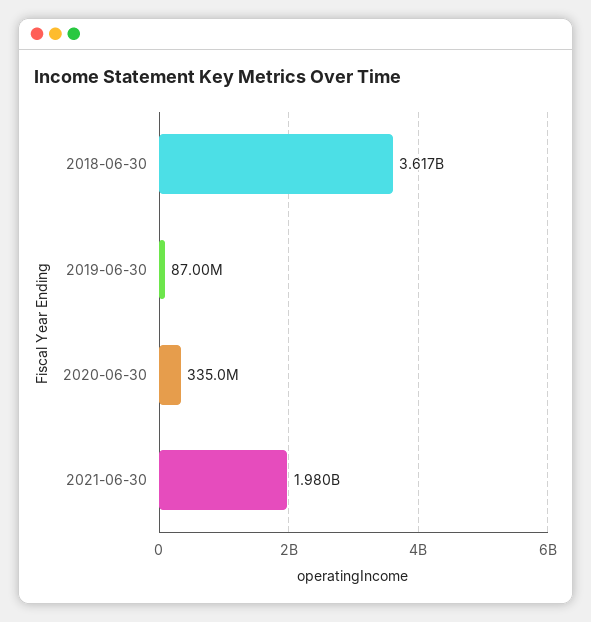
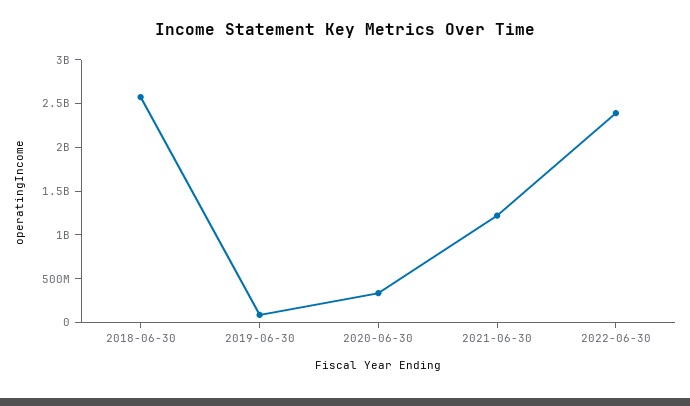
2018-06-30: 3617000000 -> 2600000000
2021-06-30: 1980000000 -> 1200000000
2022-06-30: none -> 2400000000

